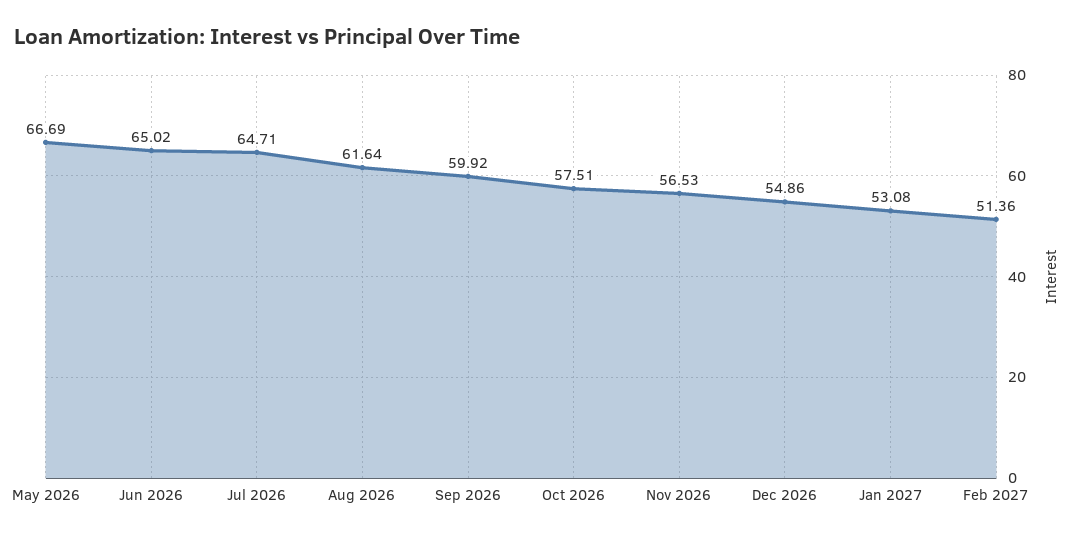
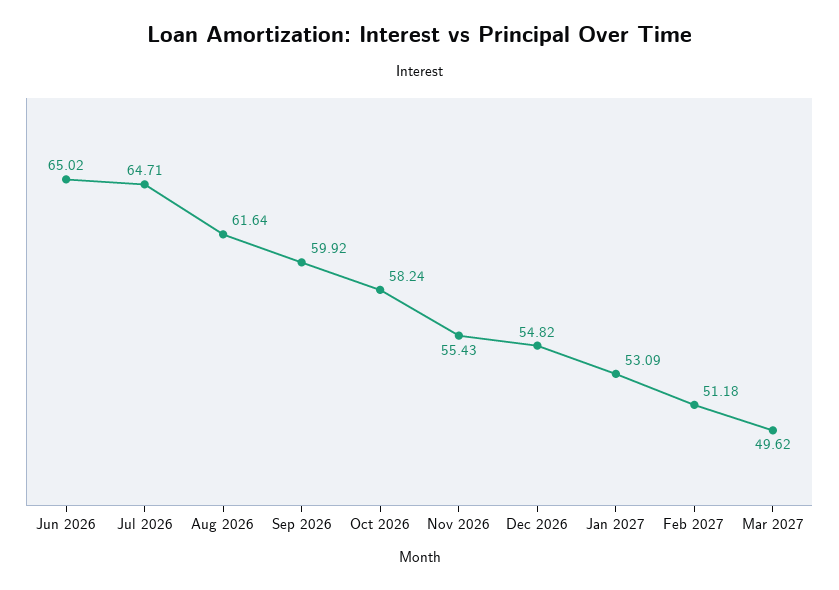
May 2026: 66.69 -> none
Oct 2026: 57.51 -> 58.24
Nov 2026: 56.53 -> 55.43
Dec 2026: 54.86 -> 54.82
Jan 2027: 53.08 -> 53.09
Feb 2027: 51.36 -> 51.18
Mar 2027: none -> 49.62

